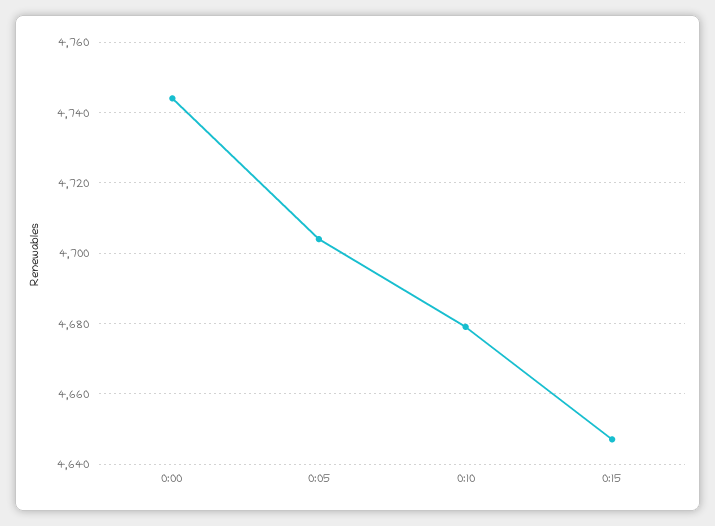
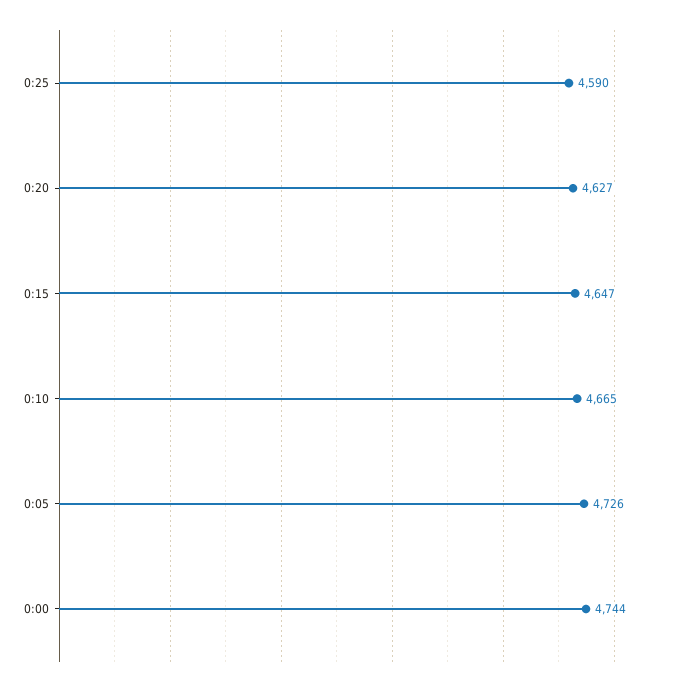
0:05: 4705 -> 4726
0:10: 4680 -> 4665
0:25: none -> 4590
0:20: none -> 4627

